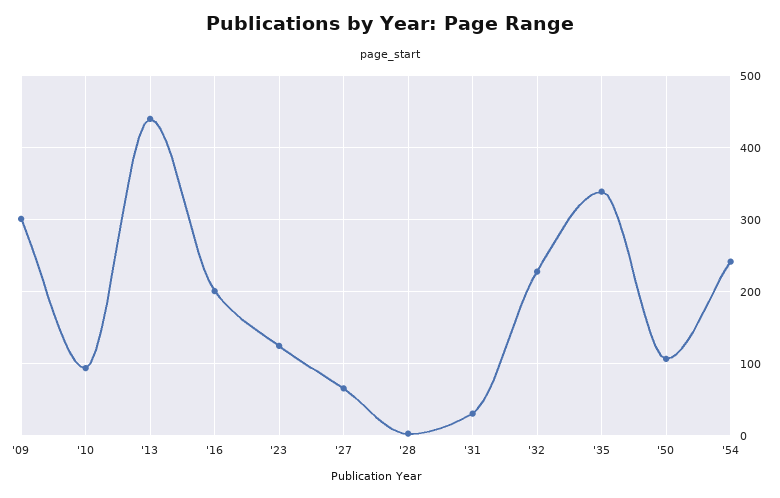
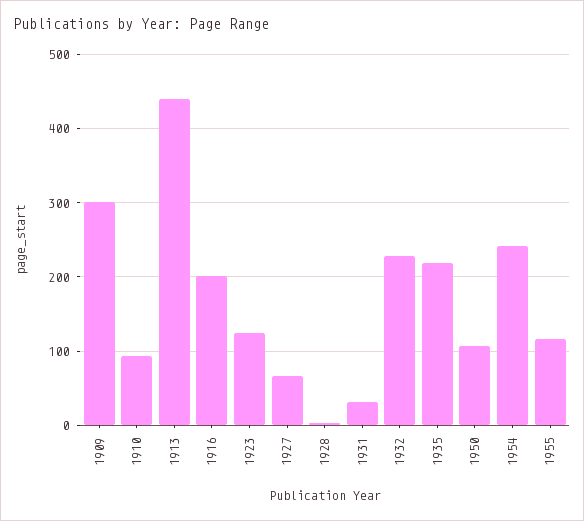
'35: 340 -> 220
1955: none -> 120

